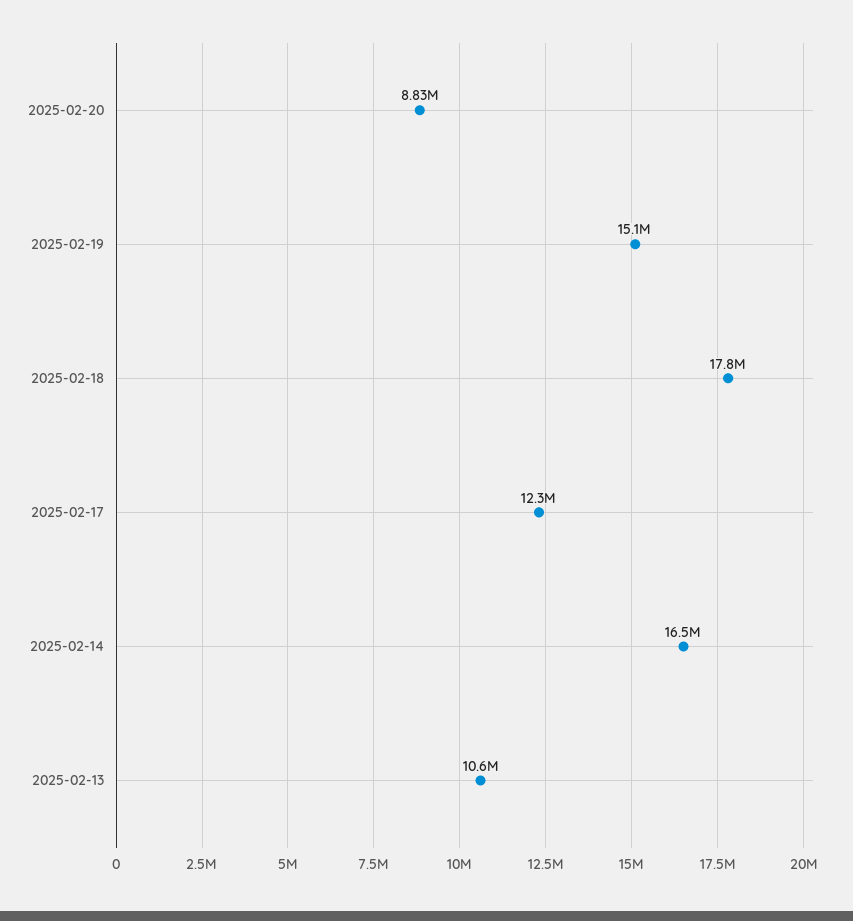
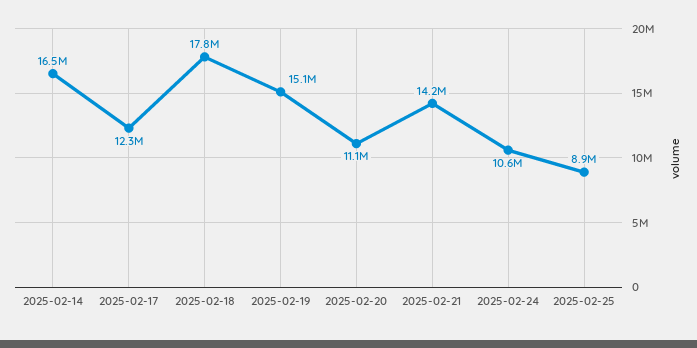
2025-02-20: 8830000 -> 11100000
2025-02-13: 10600000 -> none
2025-02-21: none -> 14200000
2025-02-24: none -> 10600000
2025-02-25: none -> 8900000

